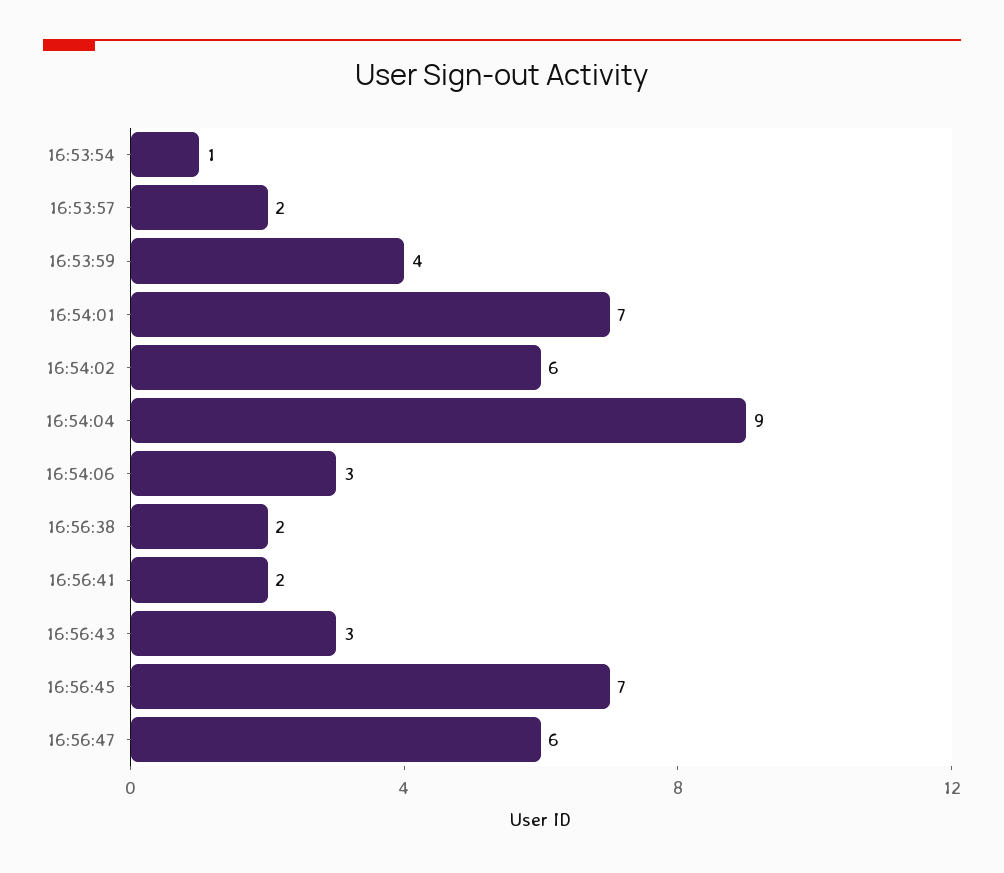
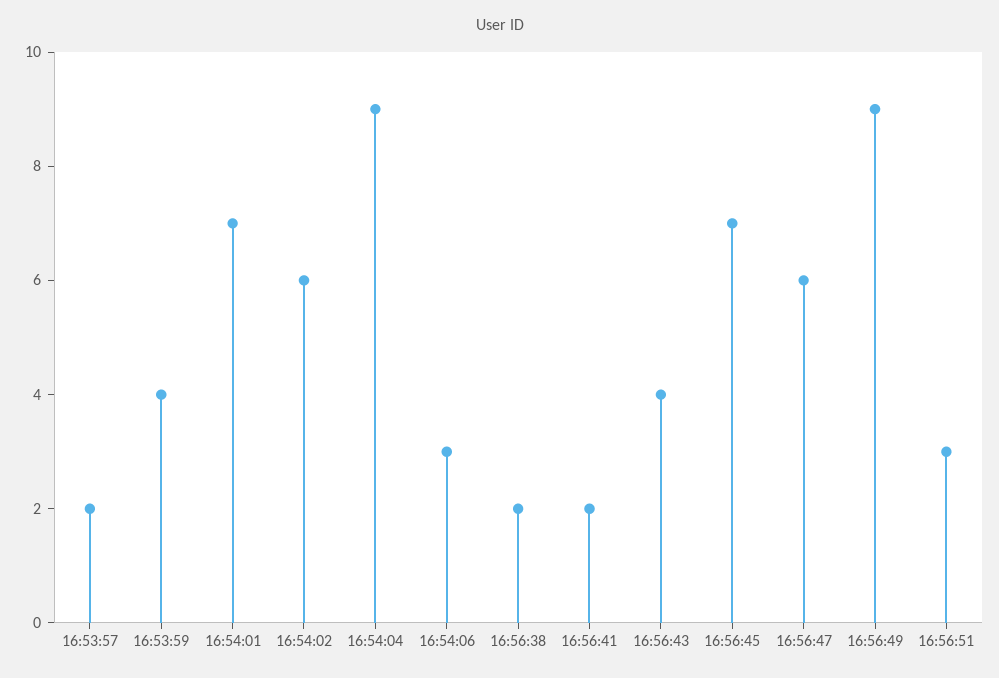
16:53:54: 1 -> none
16:56:43: 3 -> 4
16:56:49: none -> 9
16:56:51: none -> 3

